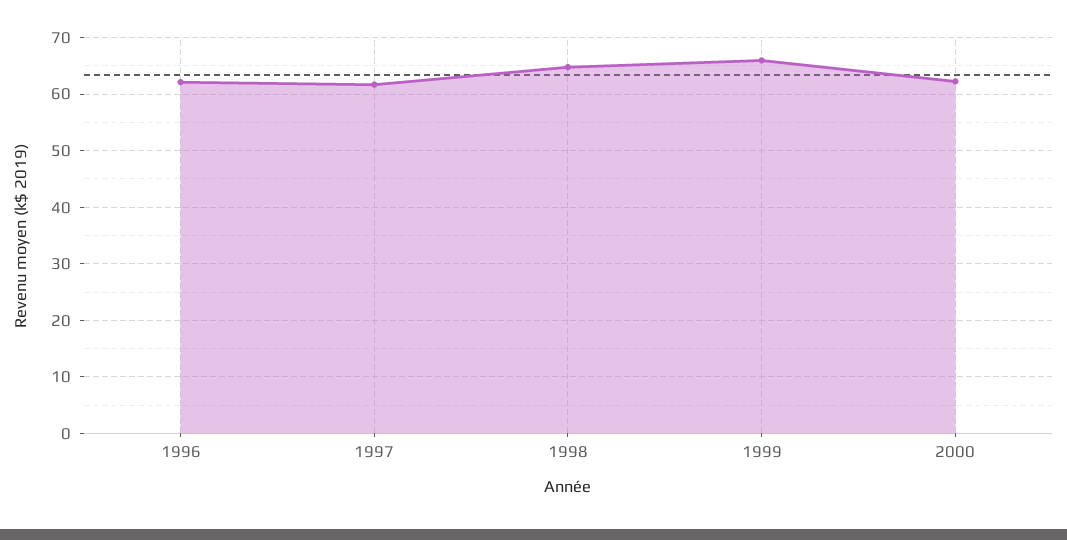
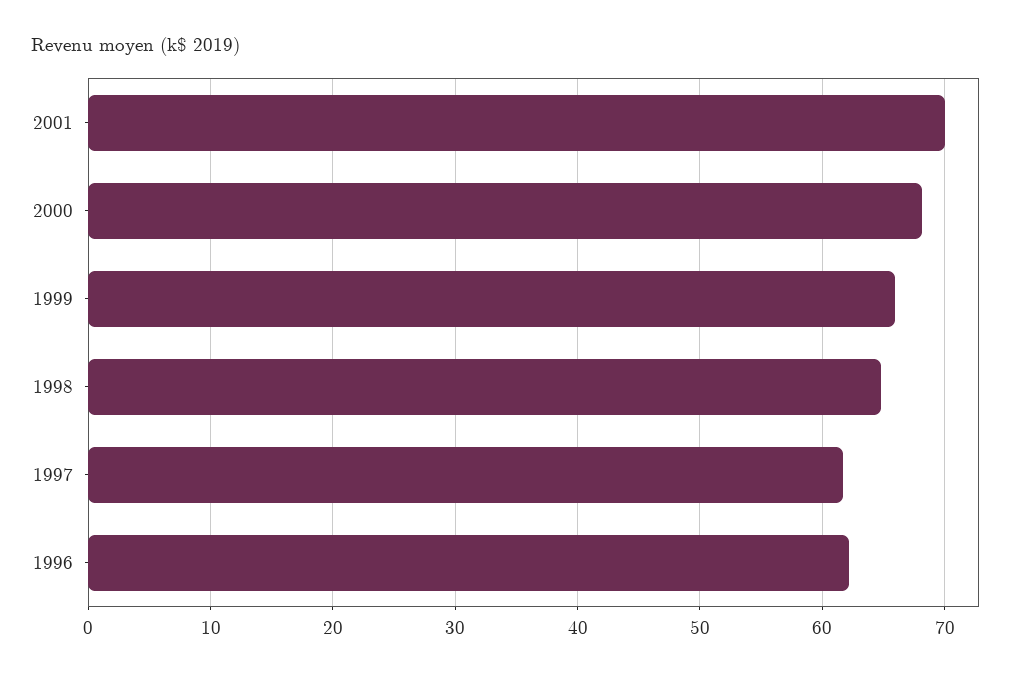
2000: 62 -> 68
2001: none -> 70

